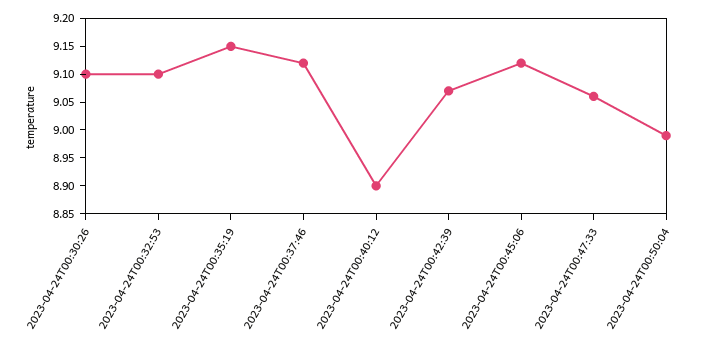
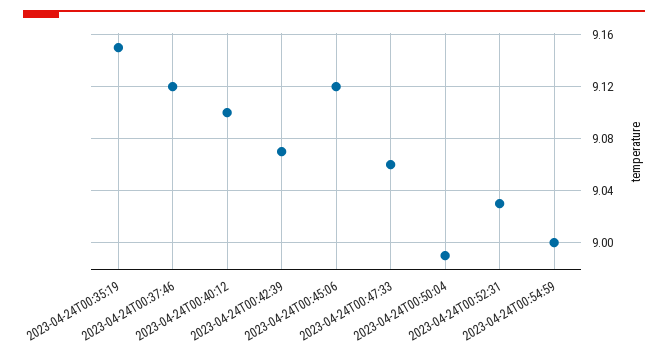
2023-04-24T00:30:26: 9.1 -> none
2023-04-24T00:32:53: 9.1 -> none
2023-04-24T00:40:12: 8.9 -> 9.1
2023-04-24T00:52:31: none -> 9.03
2023-04-24T00:54:59: none -> 9

